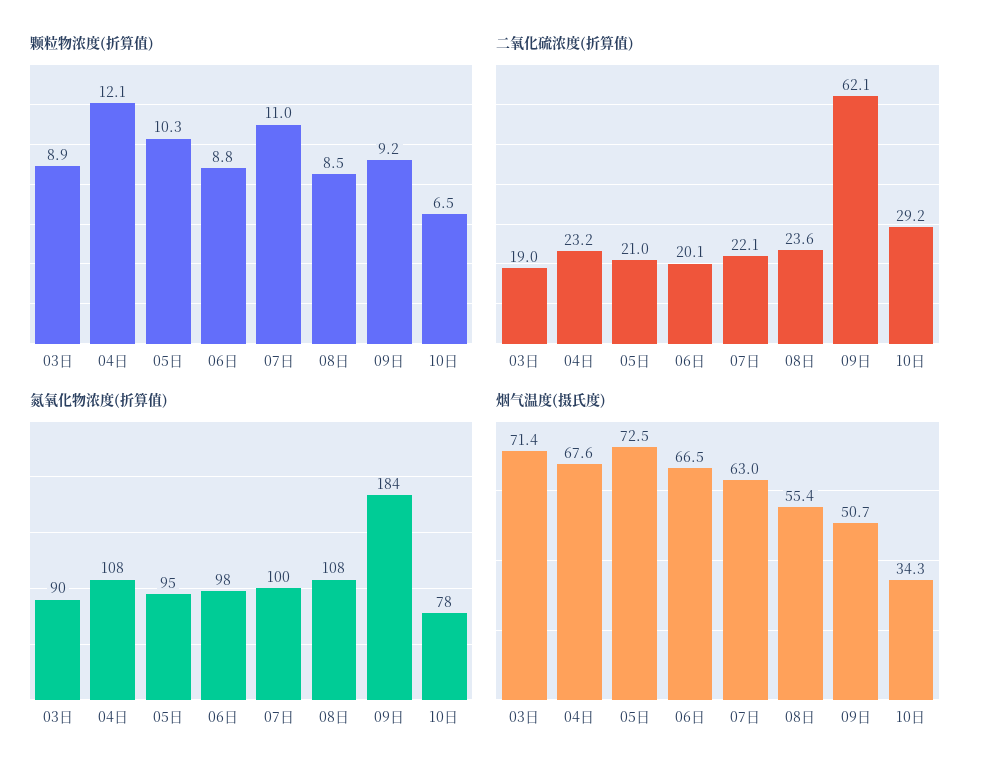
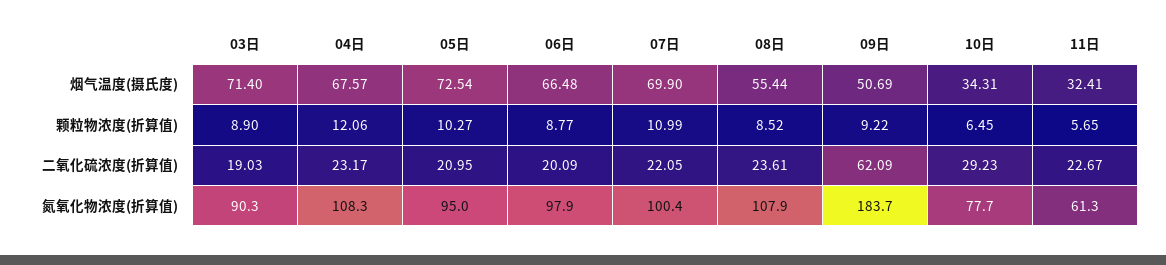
烟气温度(摄氏度), 07日: 63 -> 69.9
烟气温度(摄氏度), 11日: none -> 32.41
颗粒物浓度(折算值), 11日: none -> 5.65
二氧化硫浓度(折算值), 11日: none -> 22.67
氮氧化物浓度(折算值), 11日: none -> 61.3

